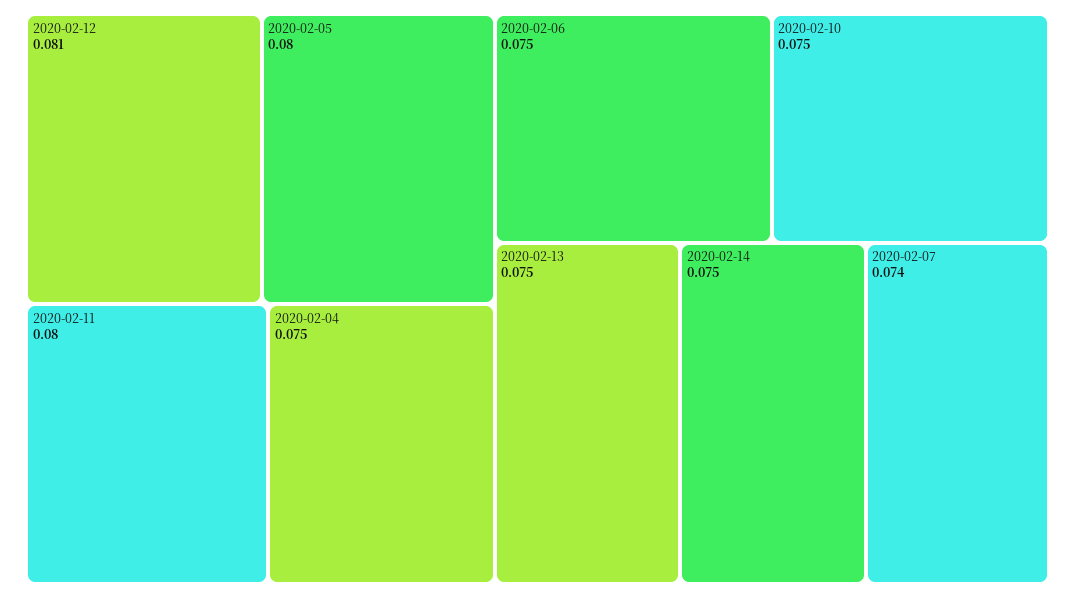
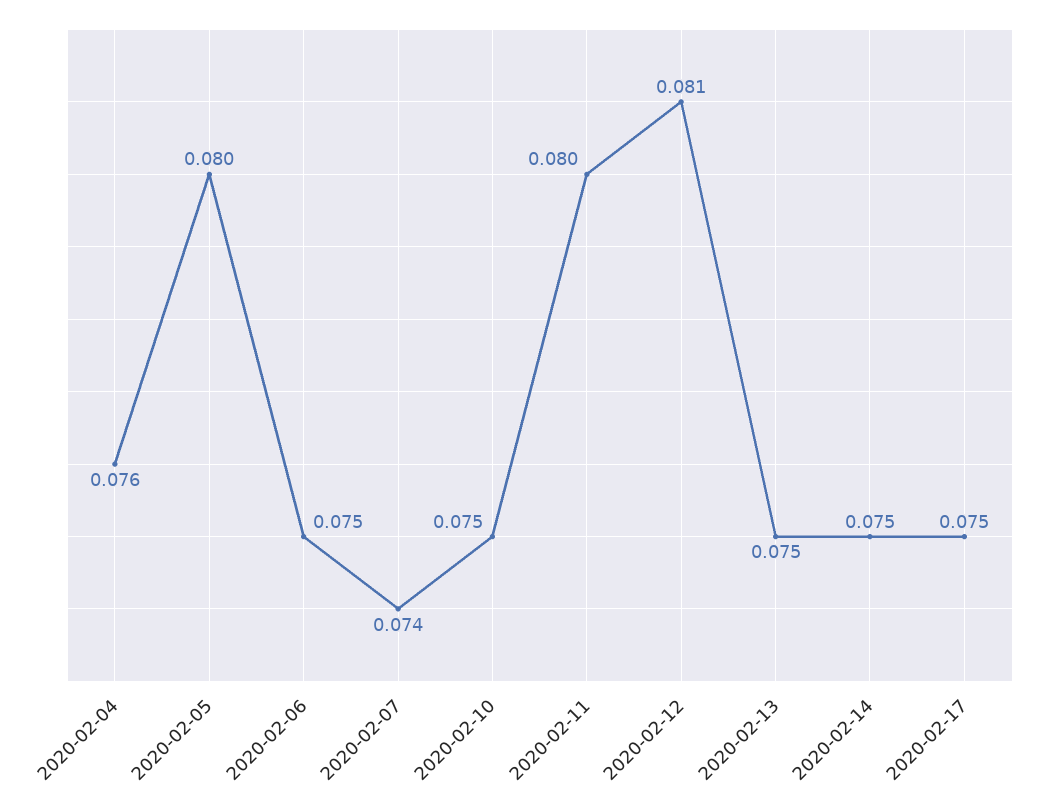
2020-02-04: 0.075 -> 0.076
2020-02-17: none -> 0.075

